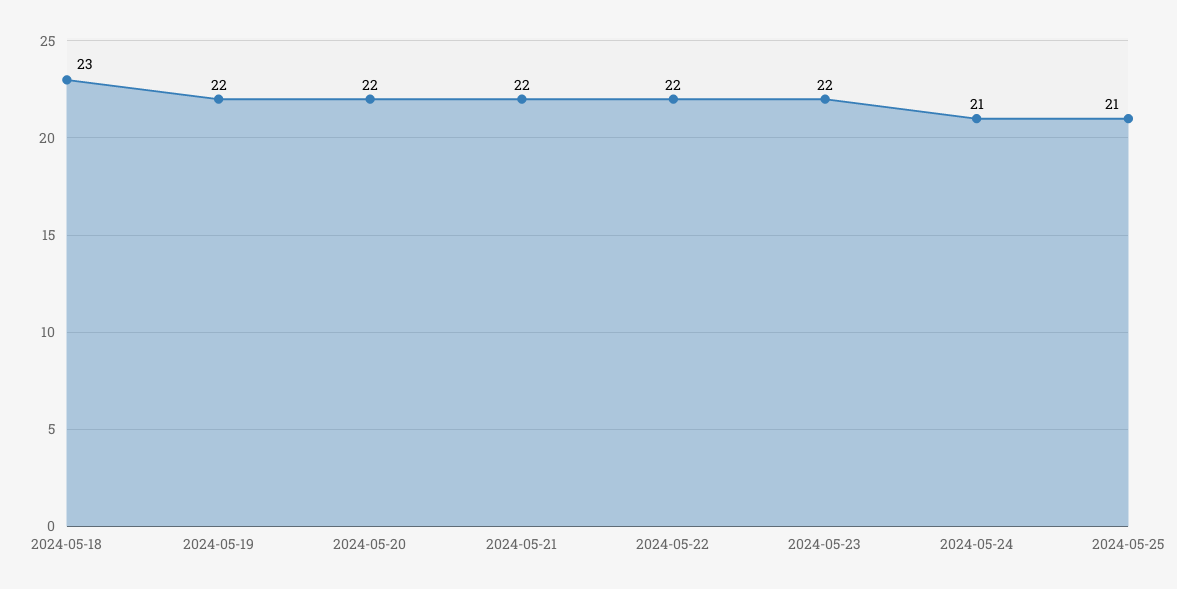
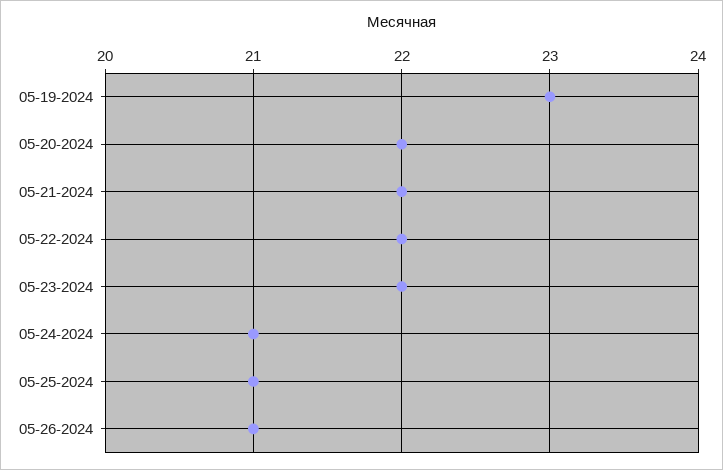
2024-05-18: 23 -> none
2024-05-19: 22 -> 23
05-26-2024: none -> 21

